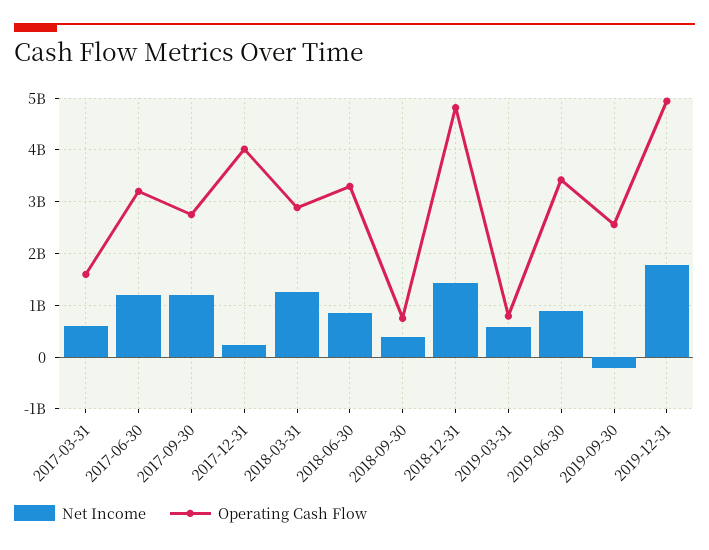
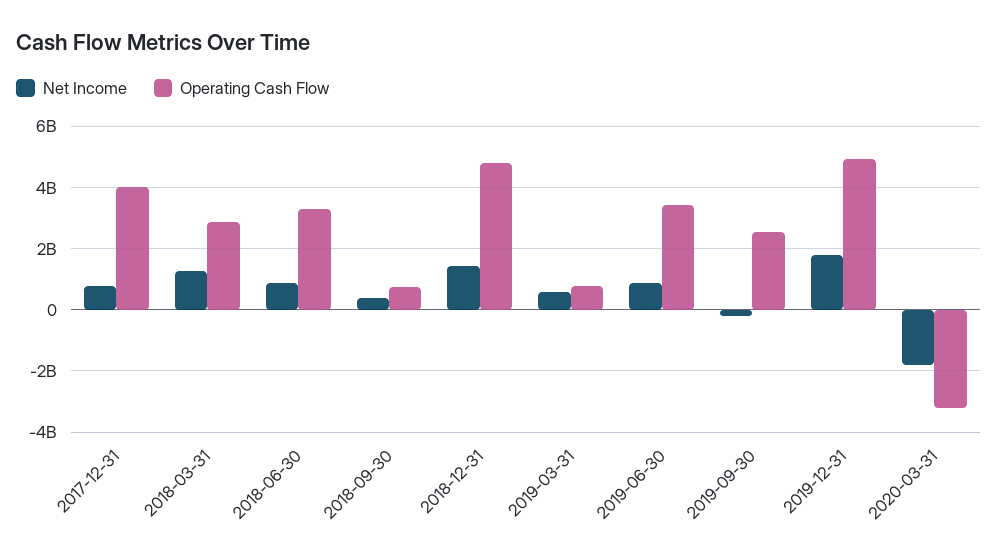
Net Income, 2017-03-31: 600000000 -> none
Operating Cash Flow, 2017-03-31: 1600000000 -> none
Net Income, 2017-06-30: 1200000000 -> none
Operating Cash Flow, 2017-06-30: 3200000000 -> none
Net Income, 2017-09-30: 1200000000 -> none
Operating Cash Flow, 2017-09-30: 2800000000 -> none
Net Income, 2017-12-31: 200000000 -> 800000000
Net Income, 2020-03-31: none -> -1800000000
Operating Cash Flow, 2020-03-31: none -> -3200000000

